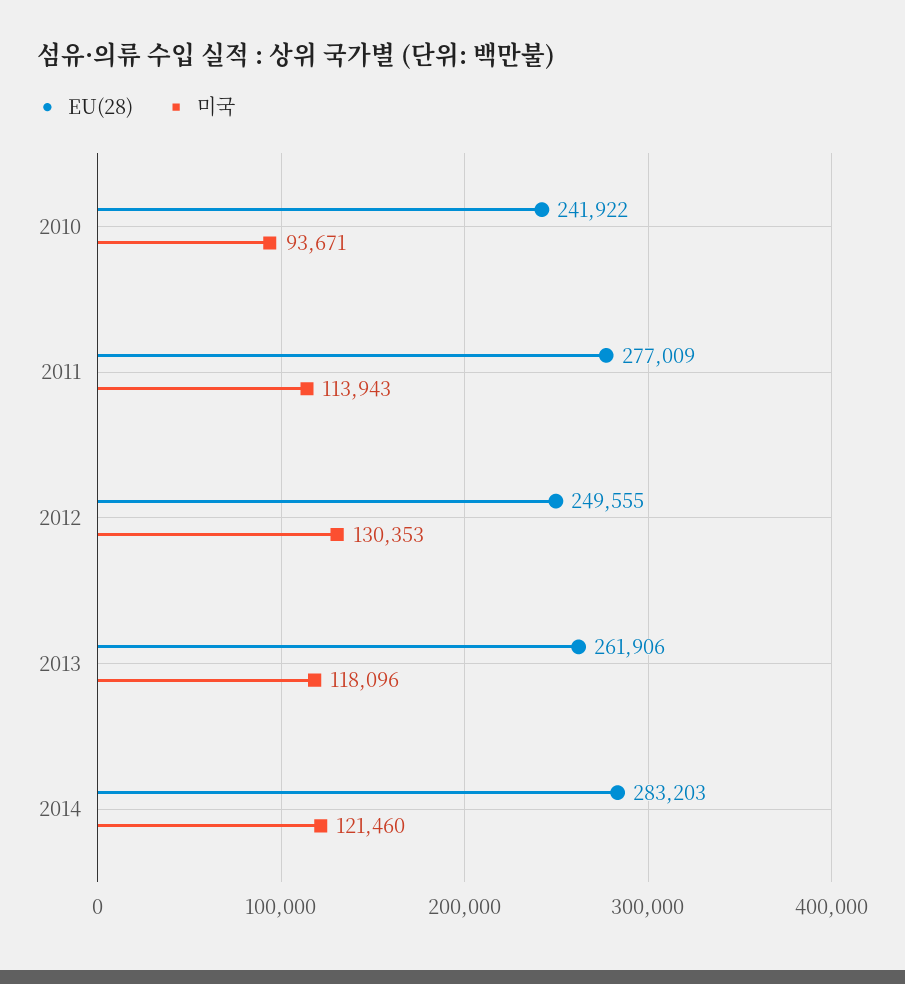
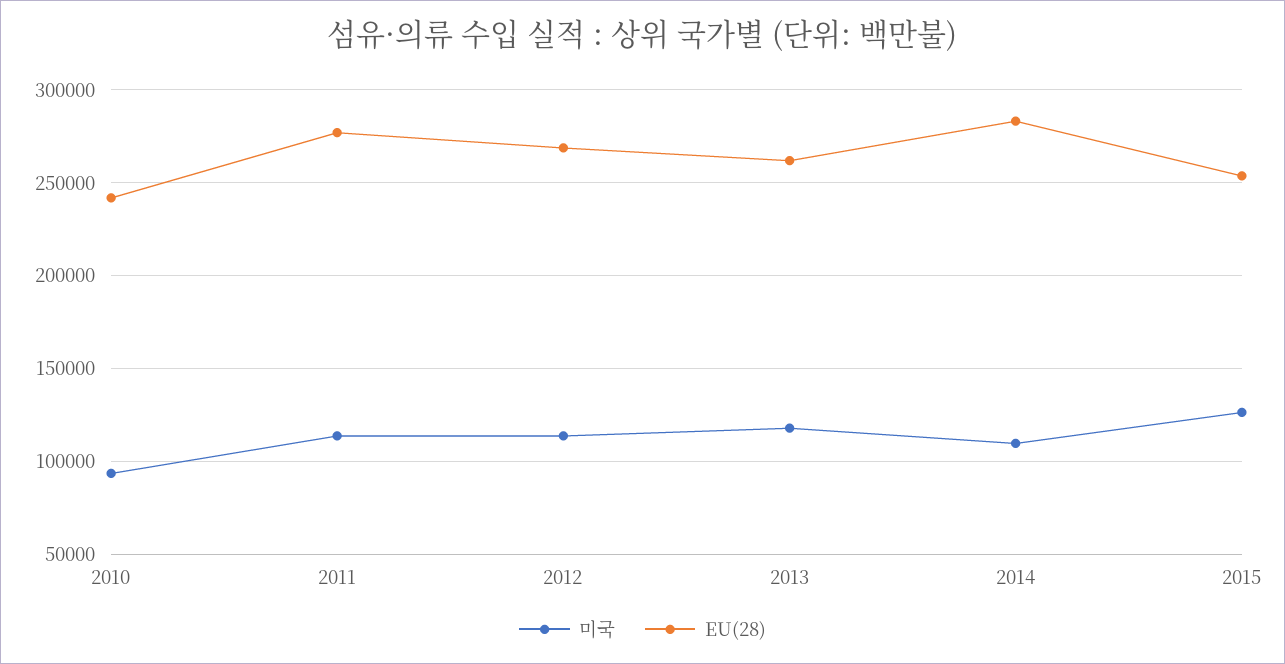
EU(28), 2012: 249555 -> 270000
미국, 2012: 130353 -> 115000
미국, 2014: 121460 -> 110000
미국, 2015: none -> 125000
EU(28), 2015: none -> 255000

